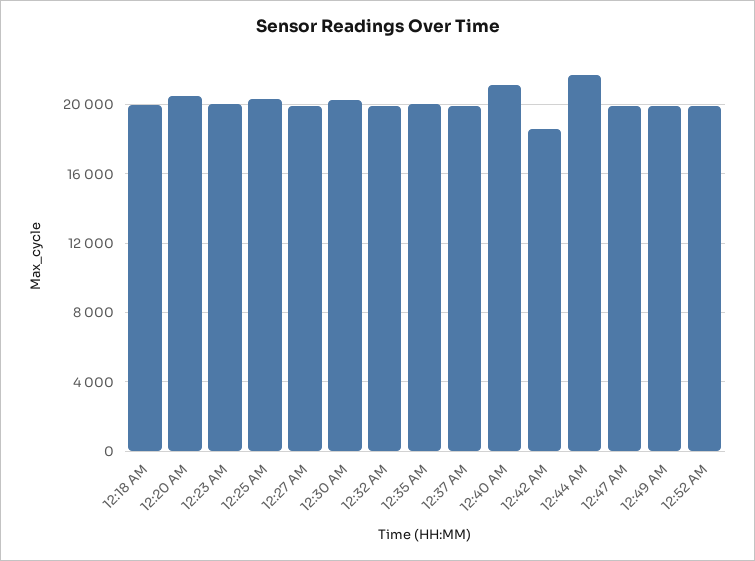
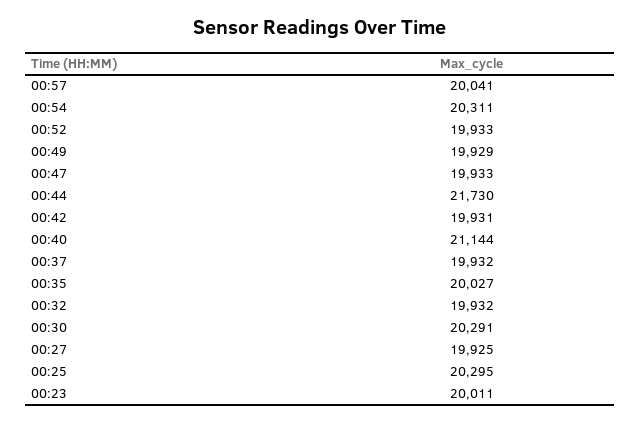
12:18 AM: 20000 -> none
12:20 AM: 20500 -> none
12:42 AM: 18500 -> 19931
00:57: none -> 20041
00:54: none -> 20311

